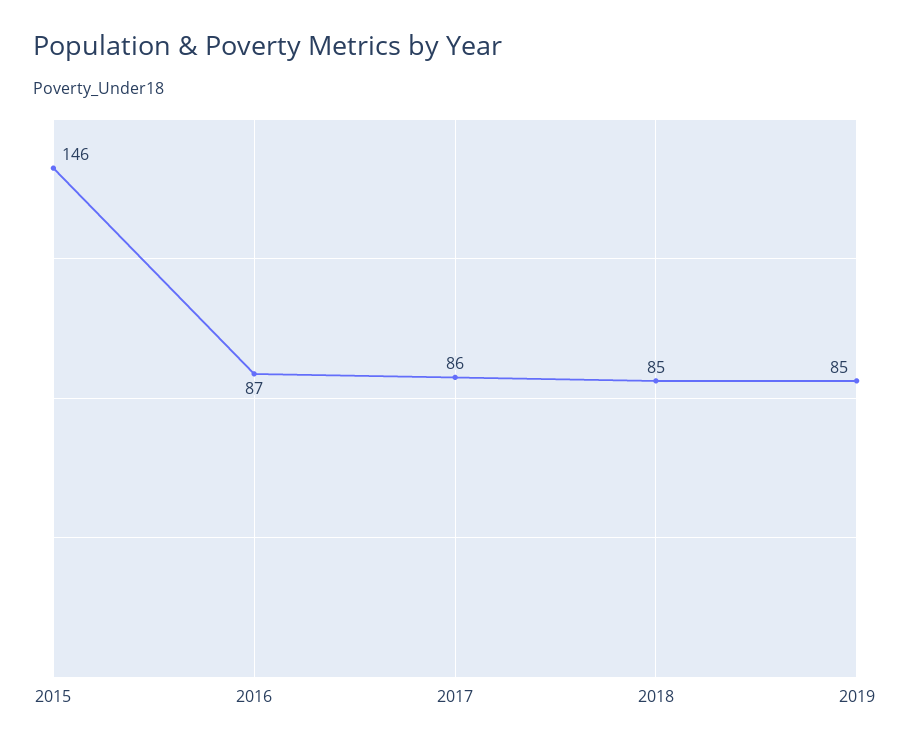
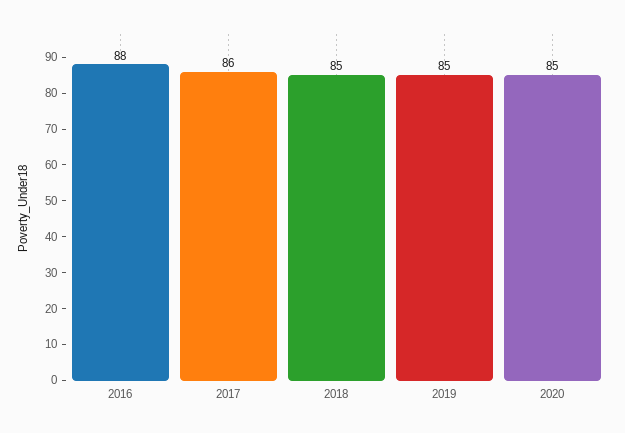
2015: 146 -> none
2016: 87 -> 88
2020: none -> 85

